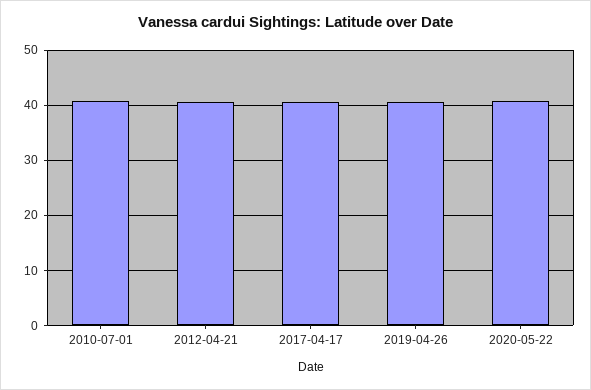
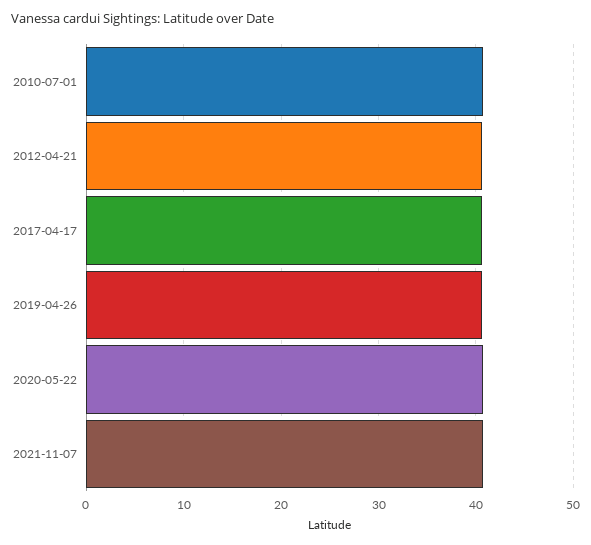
2021-11-07: none -> 41

